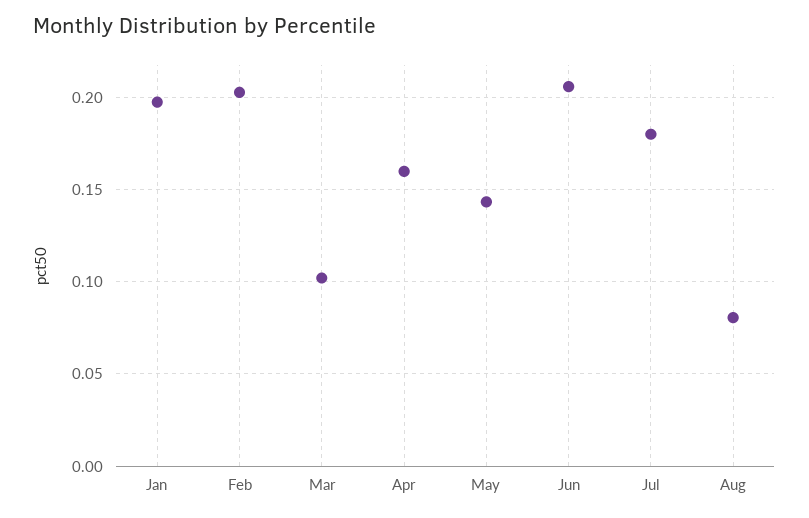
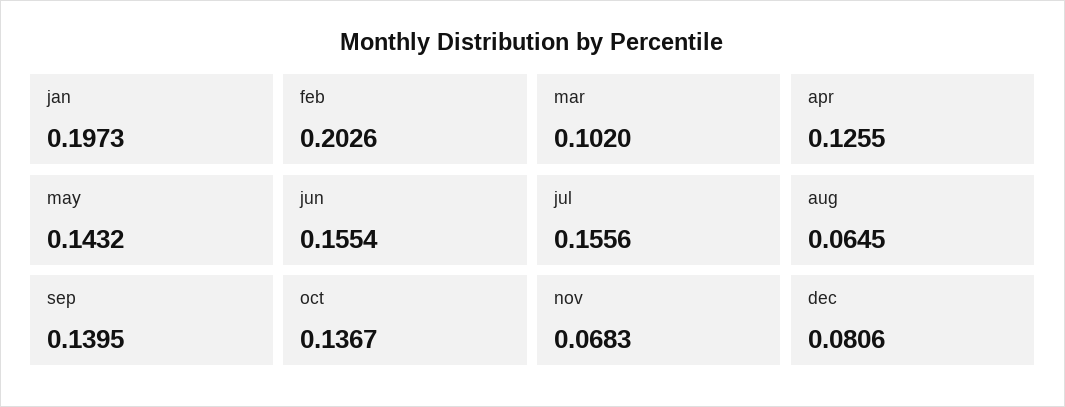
Apr: 0.16 -> 0.1255
Jun: 0.205 -> 0.1554
Jul: 0.18 -> 0.1556
Aug: 0.08 -> 0.0645
sep: none -> 0.1395
oct: none -> 0.1367
nov: none -> 0.0683
dec: none -> 0.0806

